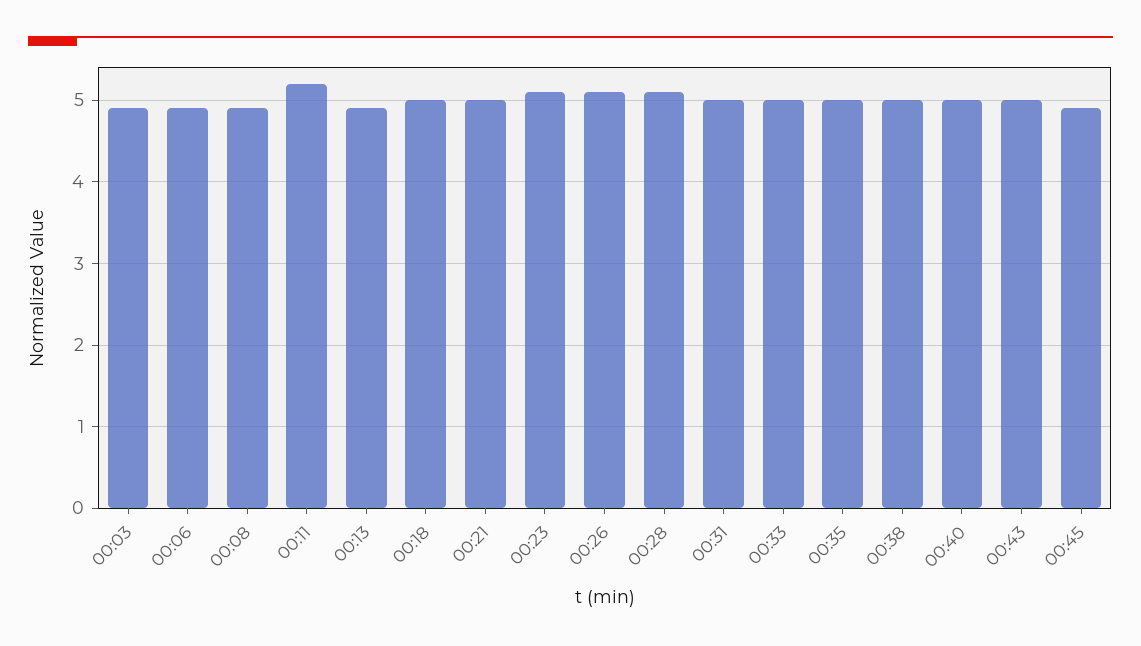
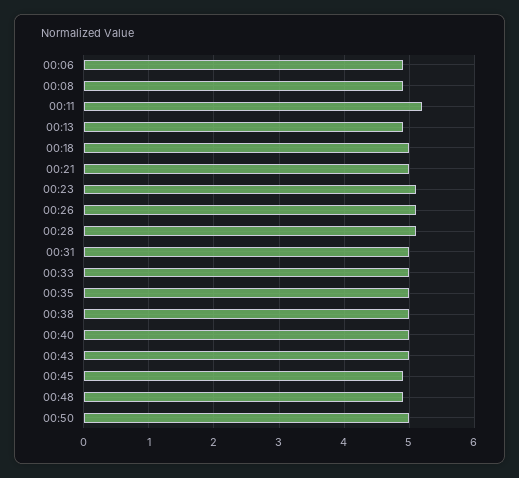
00:03: 4.9 -> none
00:48: none -> 4.9
00:50: none -> 5

